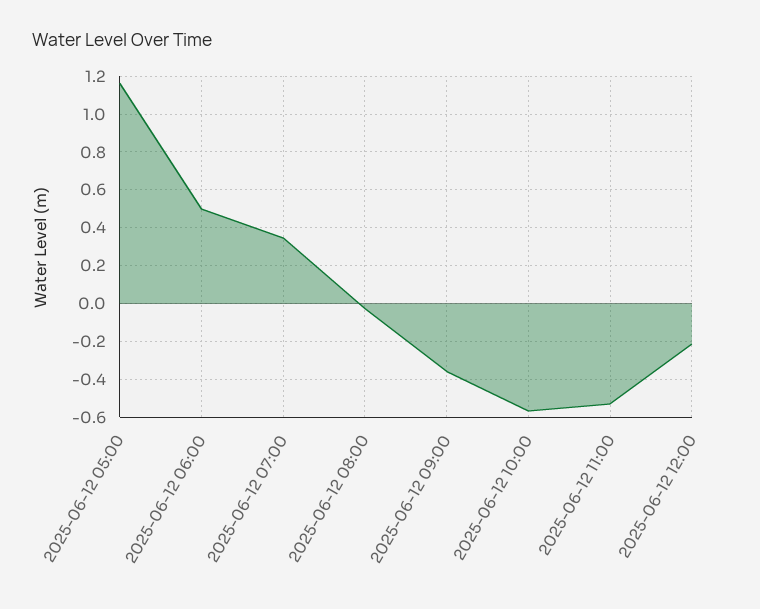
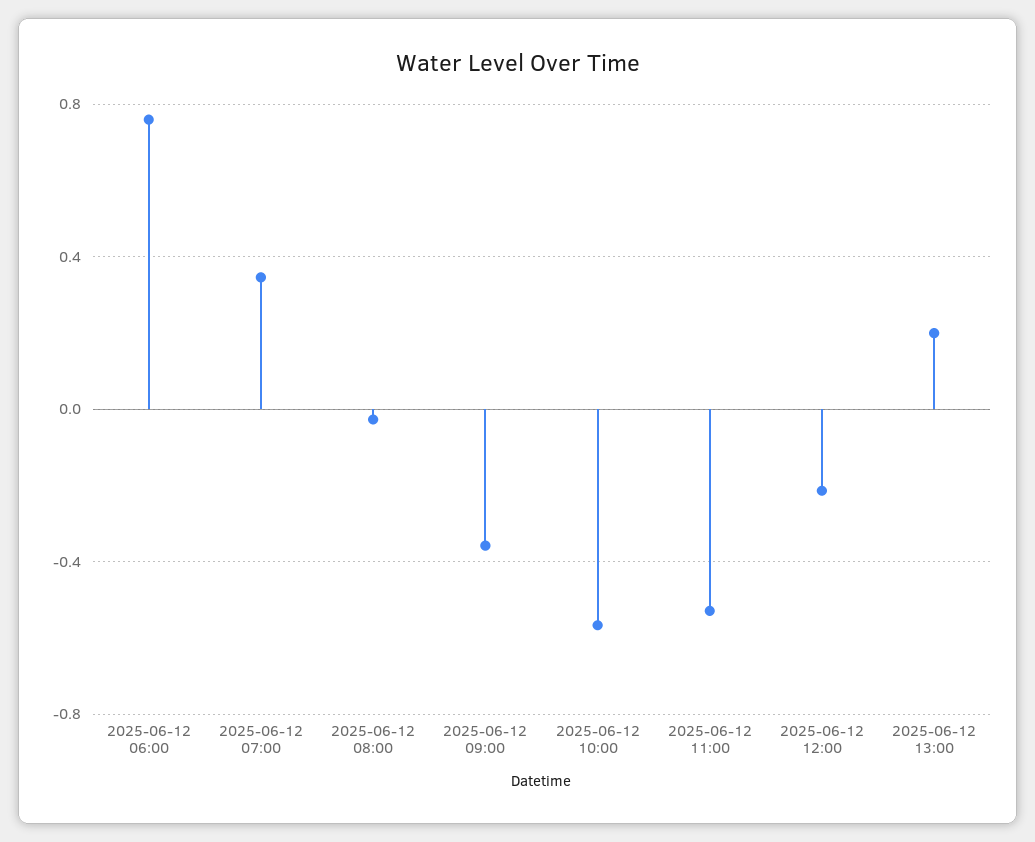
2025-06-12 05:00: 1.15 -> none
2025-06-12 06:00: 0.5 -> 0.75
2025-06-12 13:00: none -> 0.2

